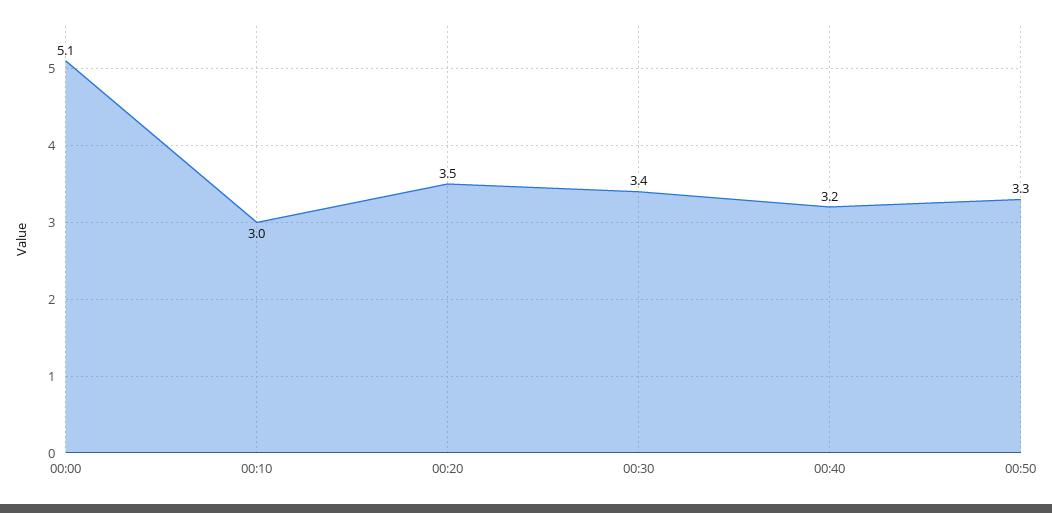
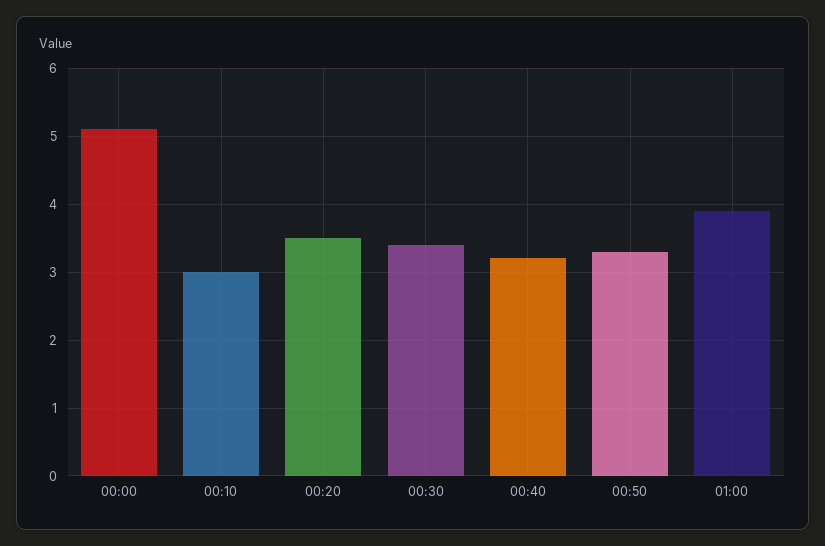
01:00: none -> 3.9

